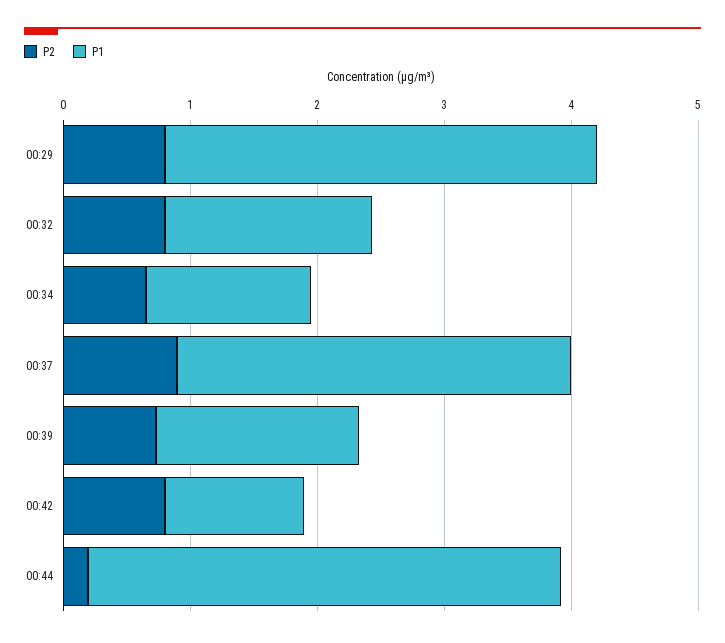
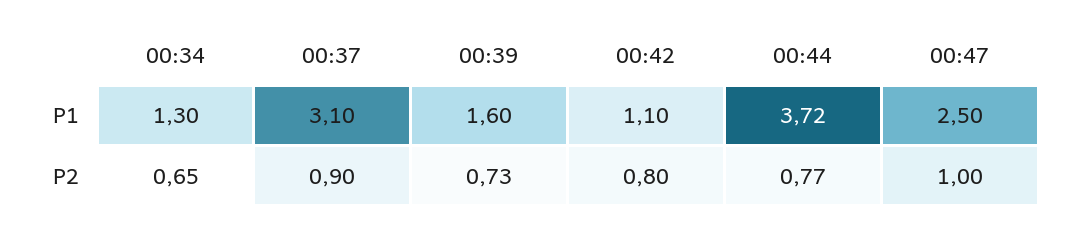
P2, 00:29: 0.8 -> none
P1, 00:29: 3.4 -> none
P2, 00:32: 0.8 -> none
P1, 00:32: 1.6 -> none
P2, 00:44: 0.2 -> 0.77
P1, 00:47: none -> 2.5
P2, 00:47: none -> 1

